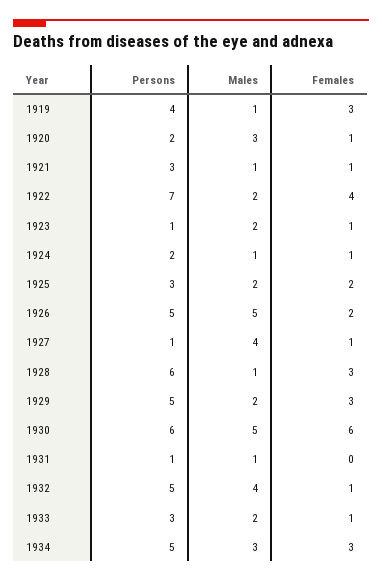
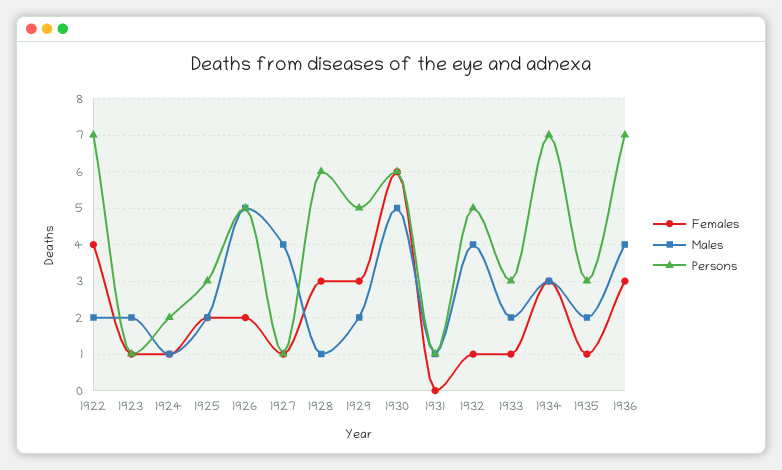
Persons, 1919: 4 -> none
Males, 1919: 1 -> none
Females, 1919: 3 -> none
Persons, 1920: 2 -> none
Males, 1920: 3 -> none
Females, 1920: 1 -> none
Persons, 1921: 3 -> none
Males, 1921: 1 -> none
Females, 1921: 1 -> none
Persons, 1934: 5 -> 7
Females, 1935: none -> 1
Males, 1935: none -> 2
Persons, 1935: none -> 3
Females, 1936: none -> 3
Males, 1936: none -> 4
Persons, 1936: none -> 7

